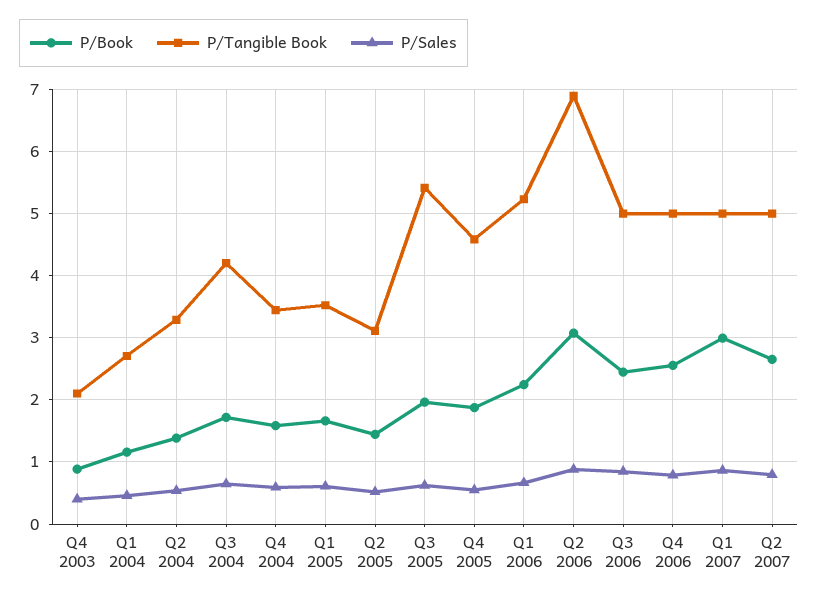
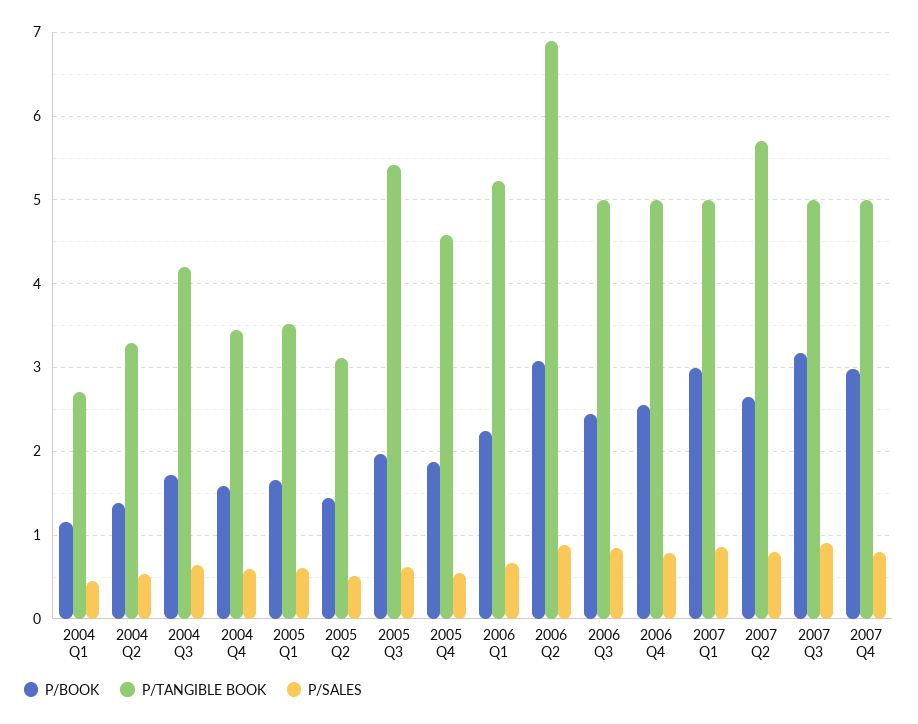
P/Book, Q4 2003: 0.9 -> none
P/Tangible Book, Q4 2003: 2.1 -> none
P/Sales, Q4 2003: 0.4 -> none
P/Tangible Book, Q2 2007: 5 -> 5.7
P/Book, 2007 Q3: none -> 3.2
P/Tangible Book, 2007 Q3: none -> 5
P/Sales, 2007 Q3: none -> 0.9
P/Book, 2007 Q4: none -> 3
P/Tangible Book, 2007 Q4: none -> 5
P/Sales, 2007 Q4: none -> 0.8

